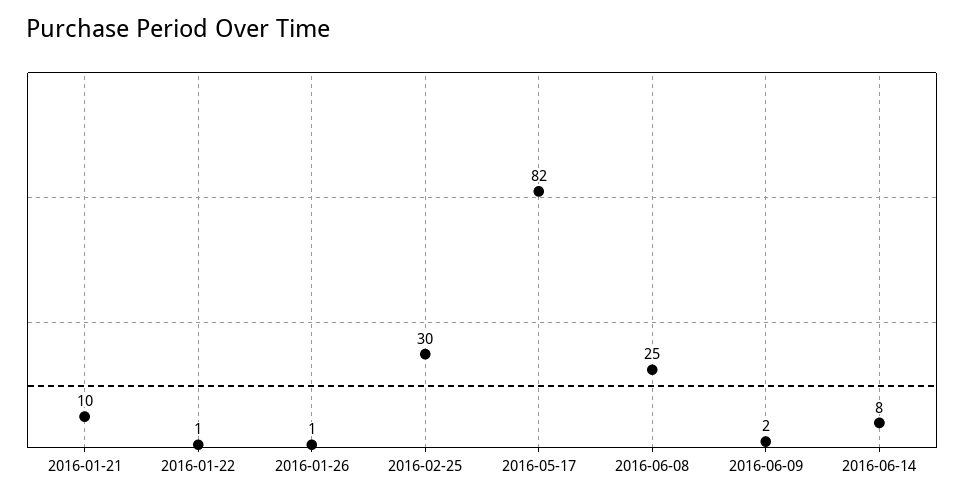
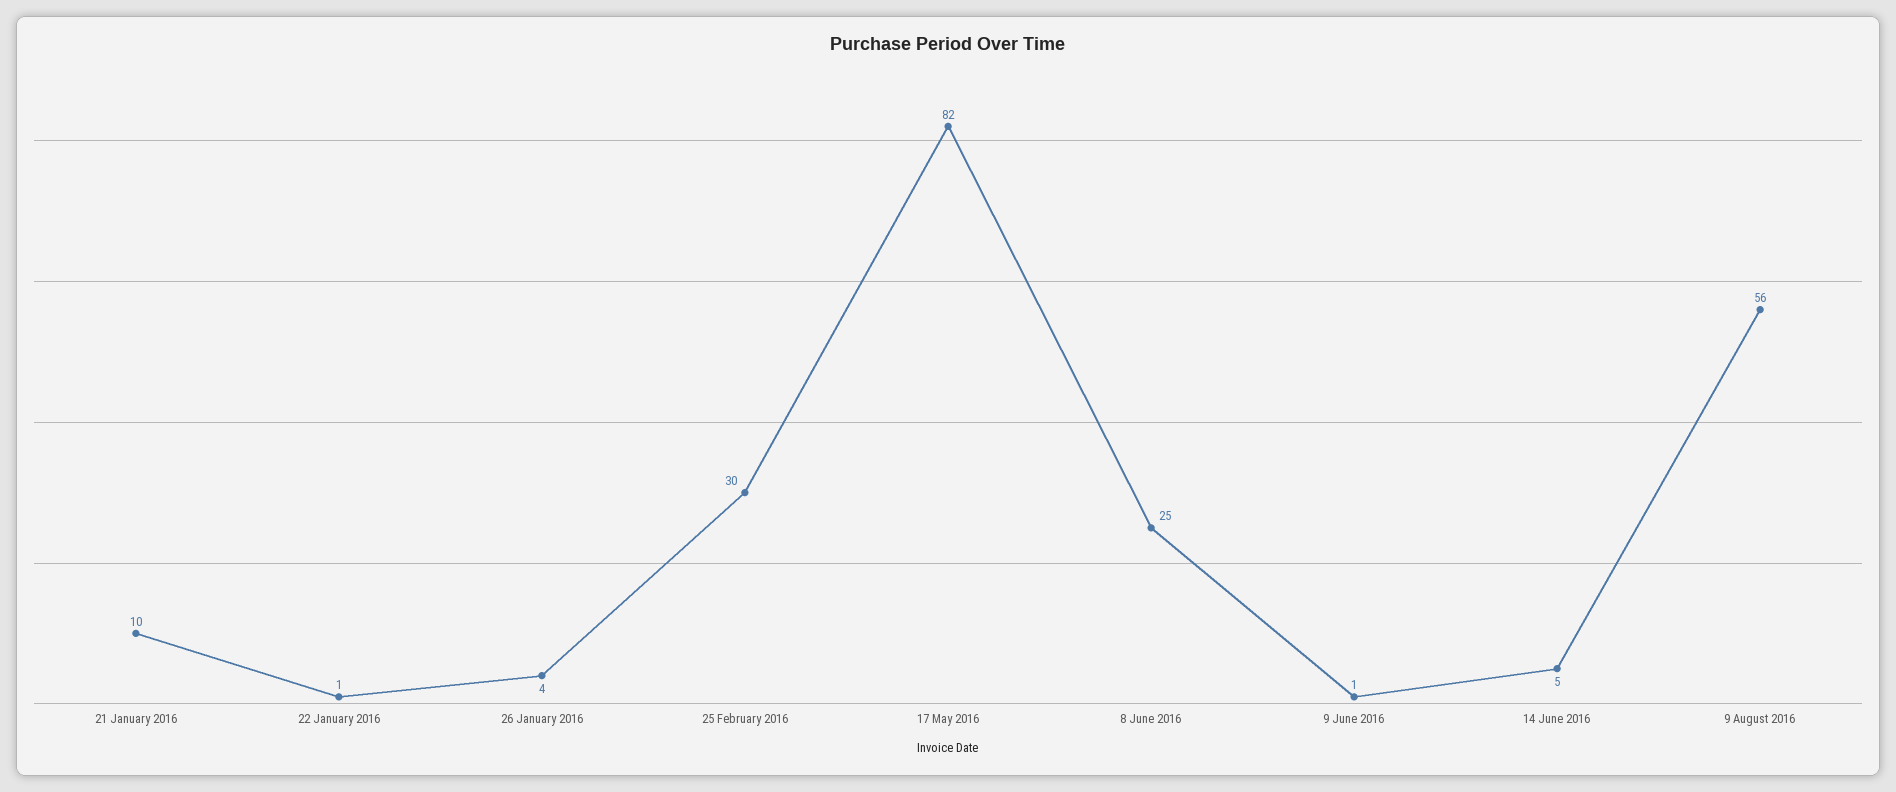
2016-01-26: 1 -> 4
2016-06-09: 2 -> 1
2016-06-14: 8 -> 5
9 August 2016: none -> 56

